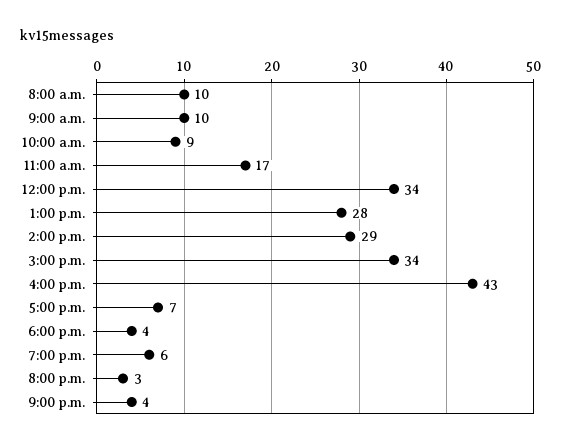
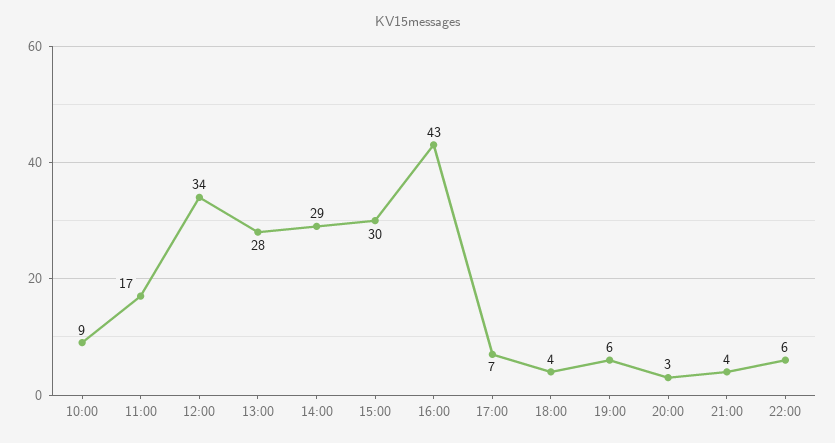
8:00 a.m.: 10 -> none
9:00 a.m.: 10 -> none
3:00 p.m.: 34 -> 30
22:00: none -> 6

